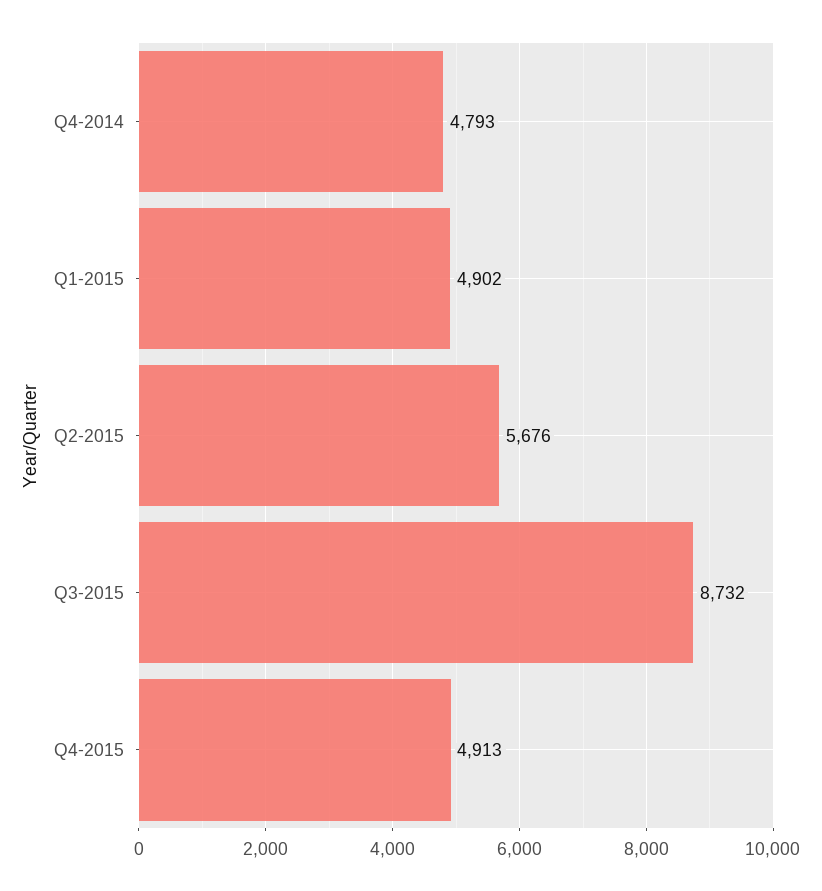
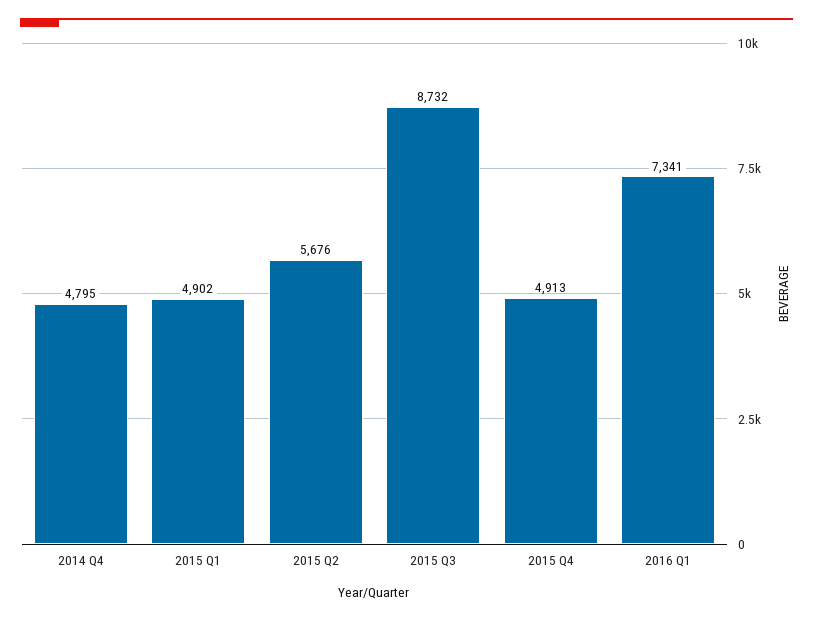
Q4-2014: 4793 -> 4795
2016 Q1: none -> 7341

